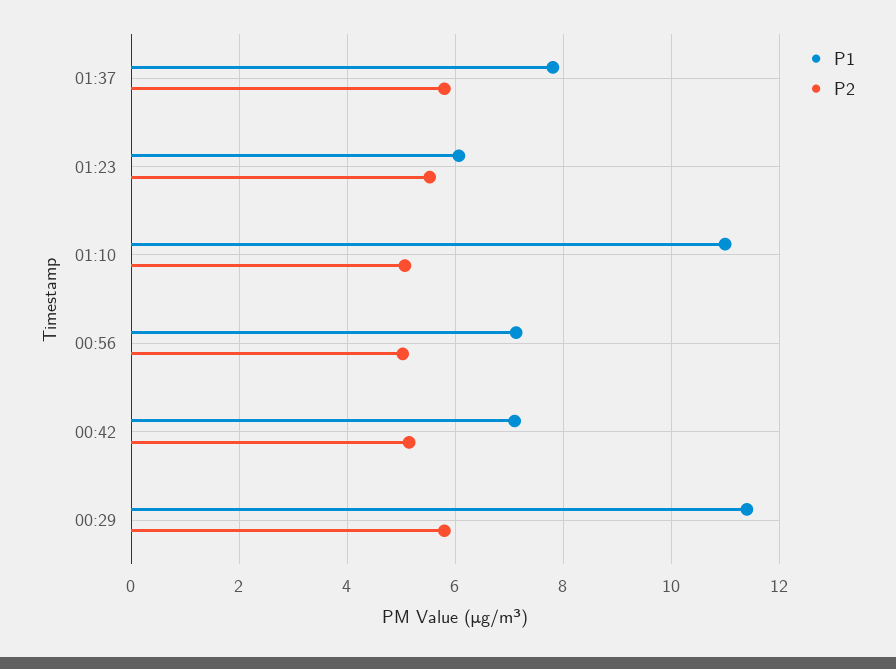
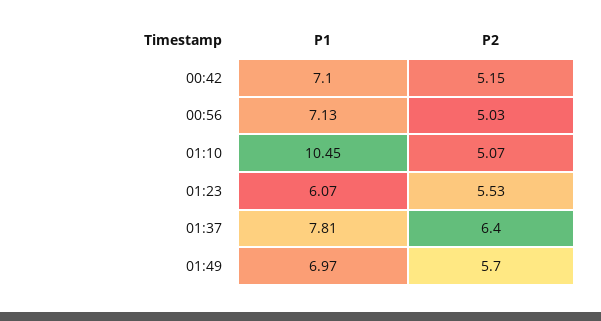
P2, 01:37: 5.8 -> 6.4
P1, 01:10: 11 -> 10.45
P1, 00:29: 11.4 -> none
P2, 00:29: 5.8 -> none
P1, 01:49: none -> 6.97
P2, 01:49: none -> 5.7

